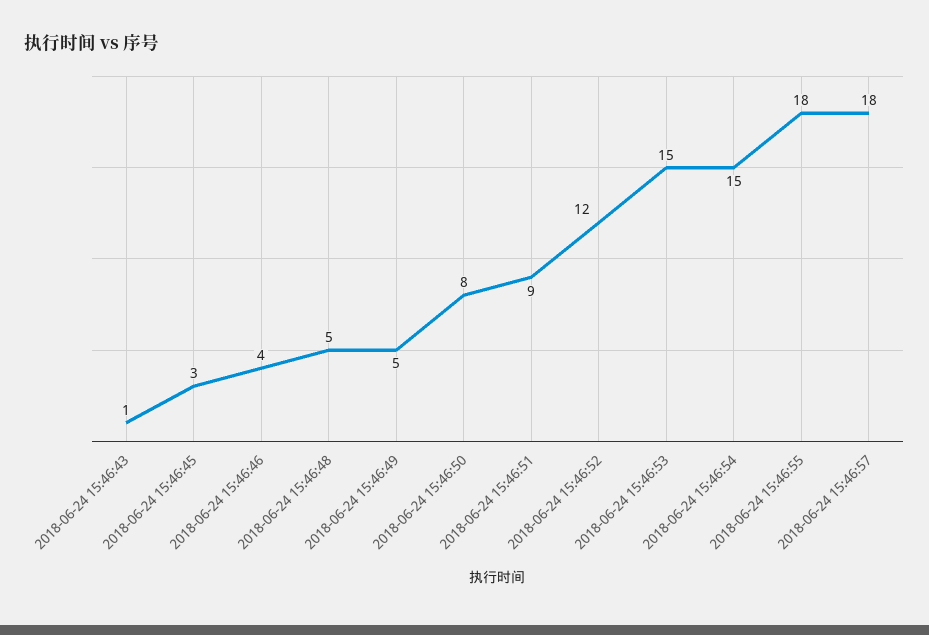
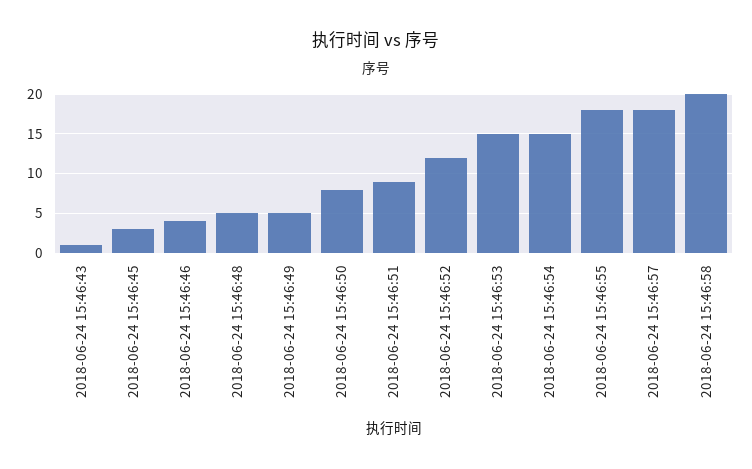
2018-06-24 15:46:58: none -> 20

